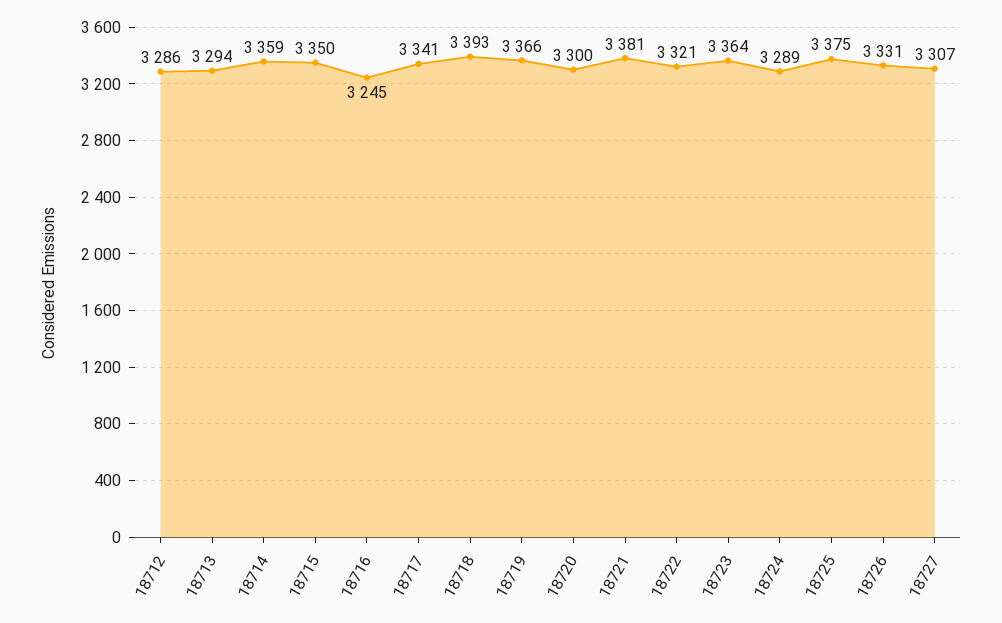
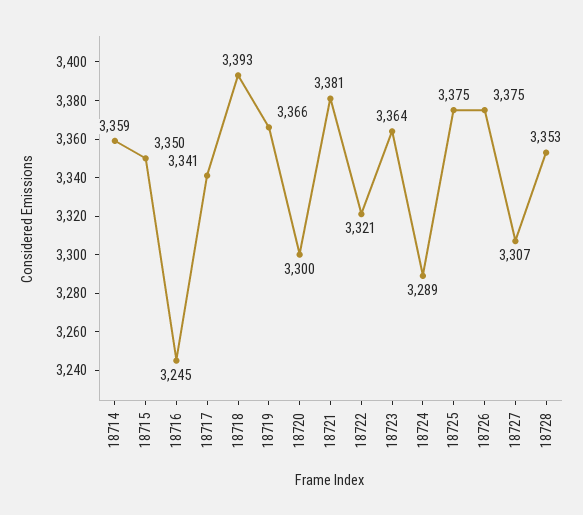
18712: 3286 -> none
18713: 3294 -> none
18726: 3331 -> 3375
18728: none -> 3353

